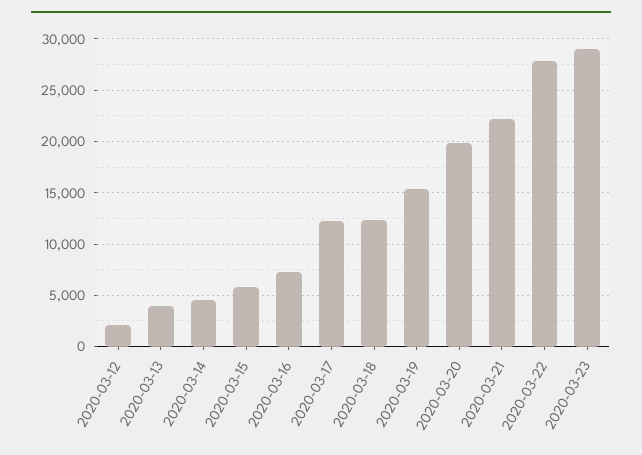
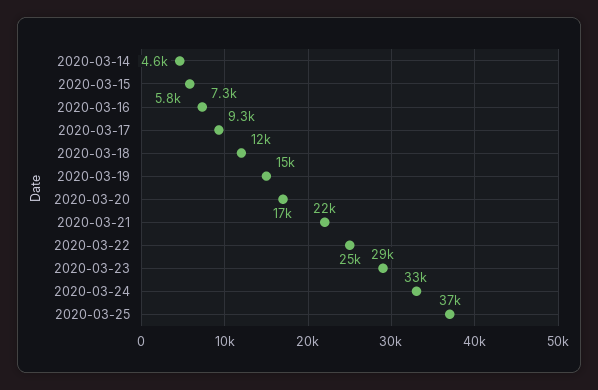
2020-03-12: 2000 -> none
2020-03-13: 4000 -> none
2020-03-17: 12000 -> 9300
2020-03-20: 20000 -> 17000
2020-03-22: 28000 -> 25000
2020-03-24: none -> 33000
2020-03-25: none -> 37000

